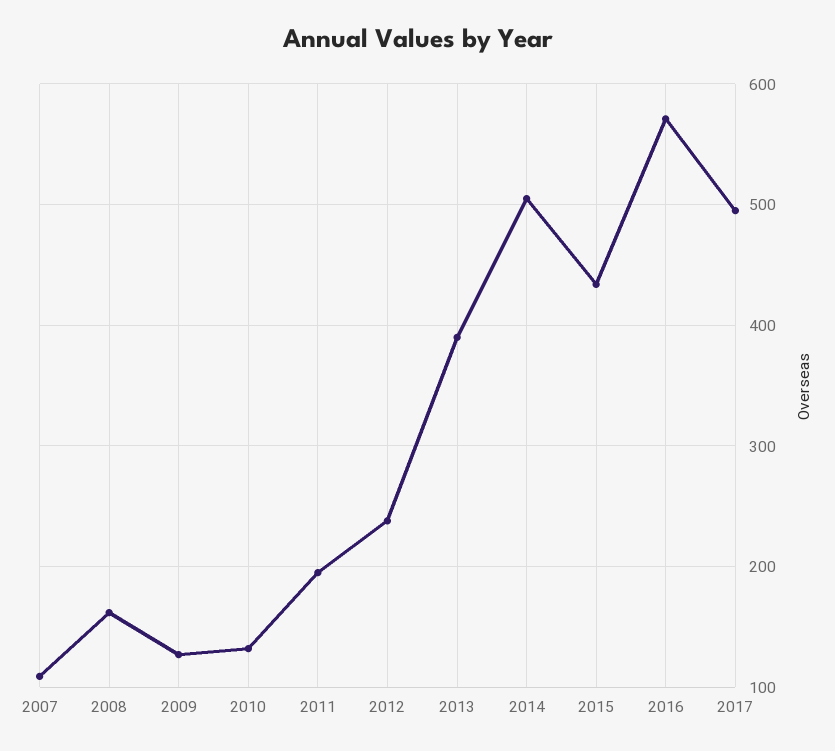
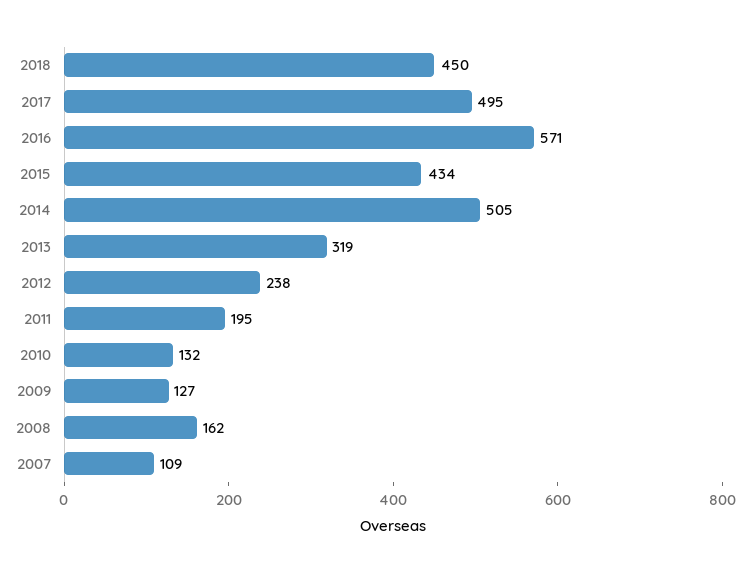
2013: 390 -> 319
2018: none -> 450

